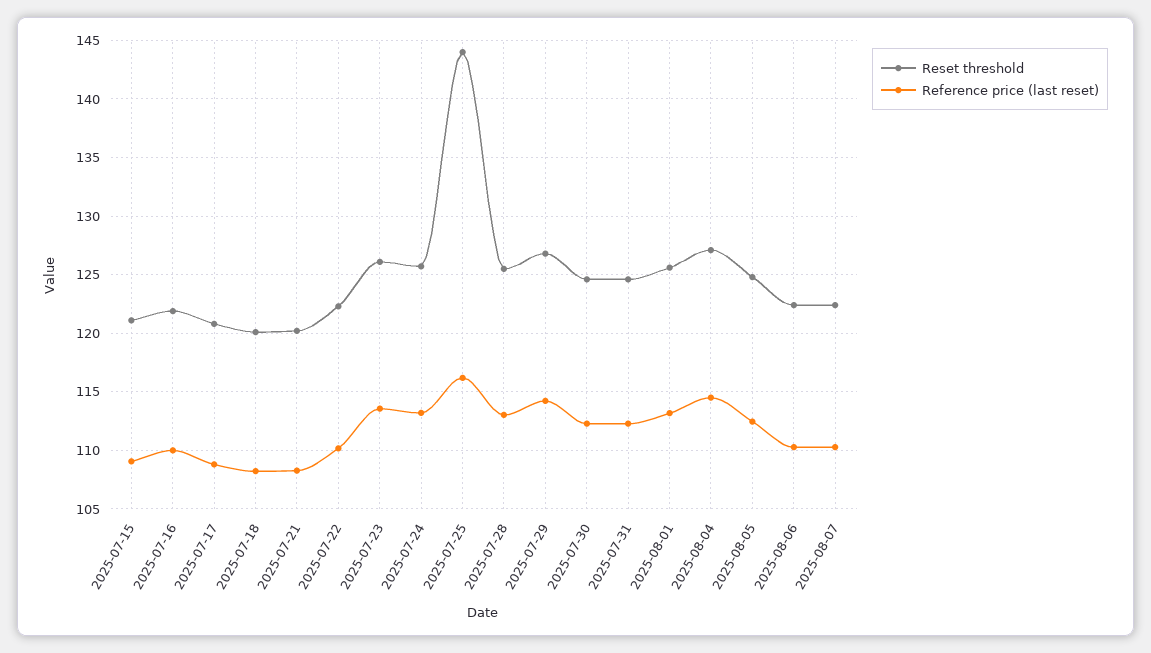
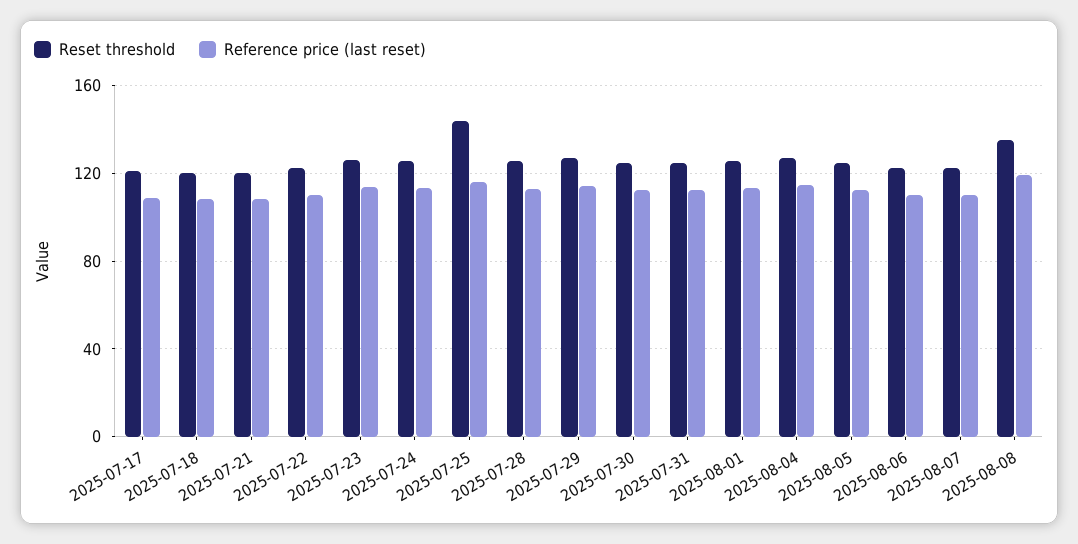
Reset threshold, 2025-07-15: 121 -> none
Reference price (last reset), 2025-07-15: 109 -> none
Reset threshold, 2025-07-16: 122 -> none
Reference price (last reset), 2025-07-16: 110 -> none
Reset threshold, 2025-08-08: none -> 135
Reference price (last reset), 2025-08-08: none -> 120

